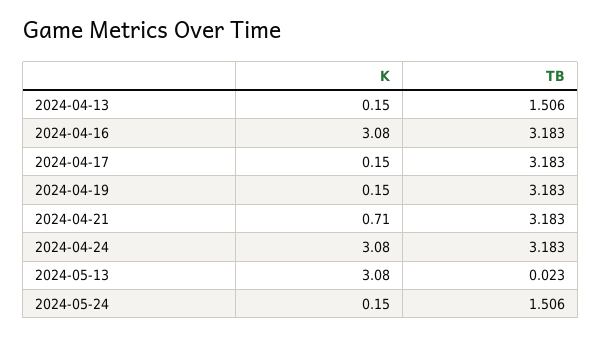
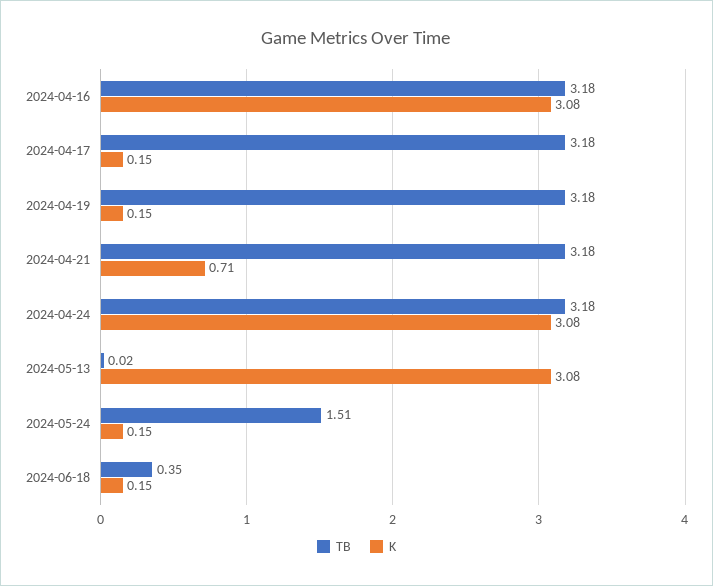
K, 2024-04-13: 0.15 -> none
TB, 2024-04-13: 1.506 -> none
TB, 2024-06-18: none -> 0.35
K, 2024-06-18: none -> 0.15

